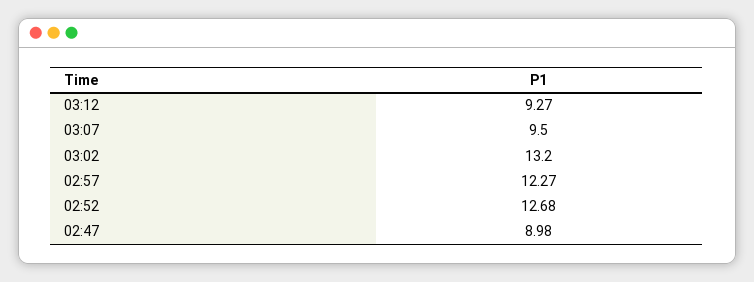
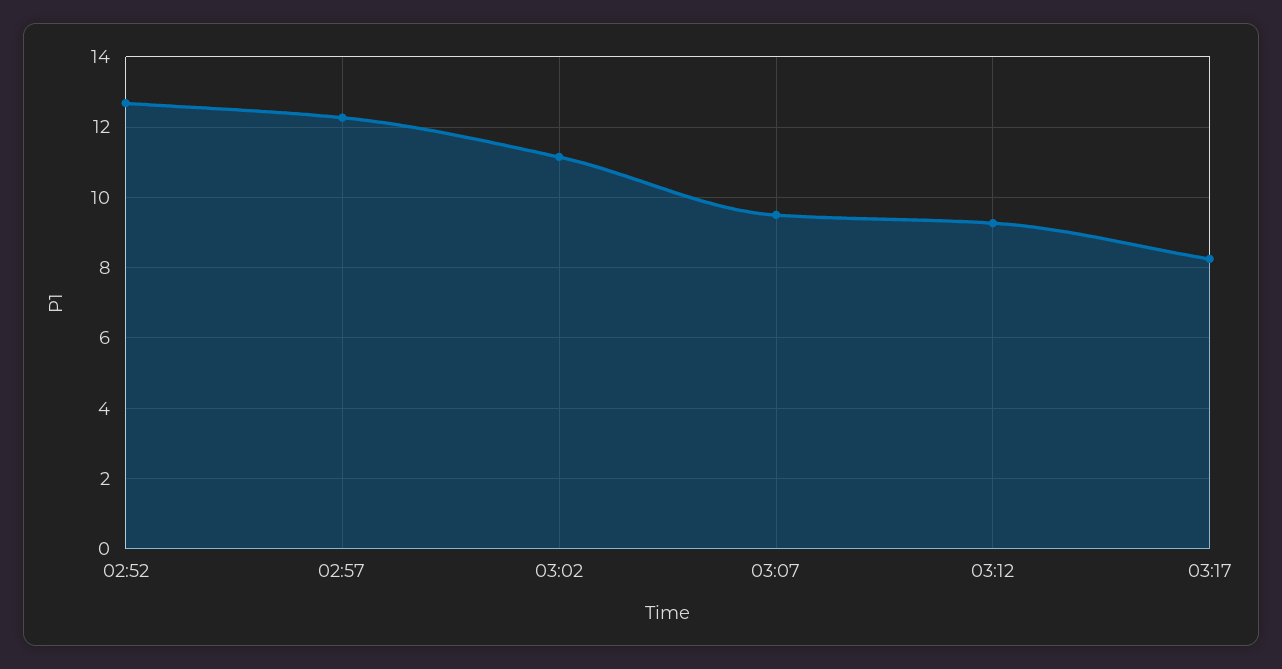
03:02: 13.2 -> 11.2
02:47: 8.98 -> none
03:17: none -> 8.2

